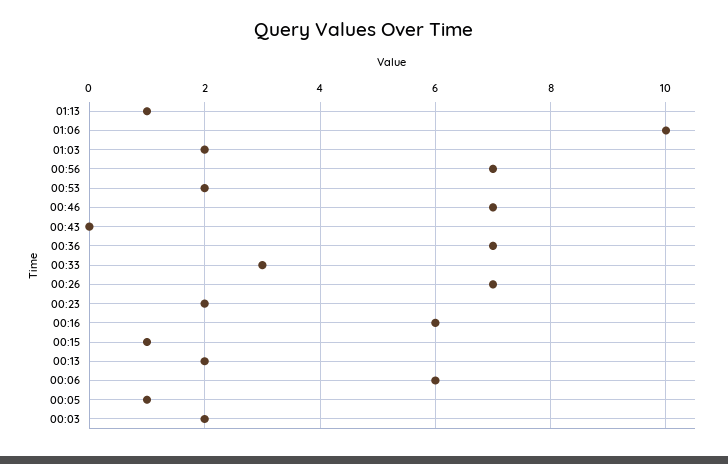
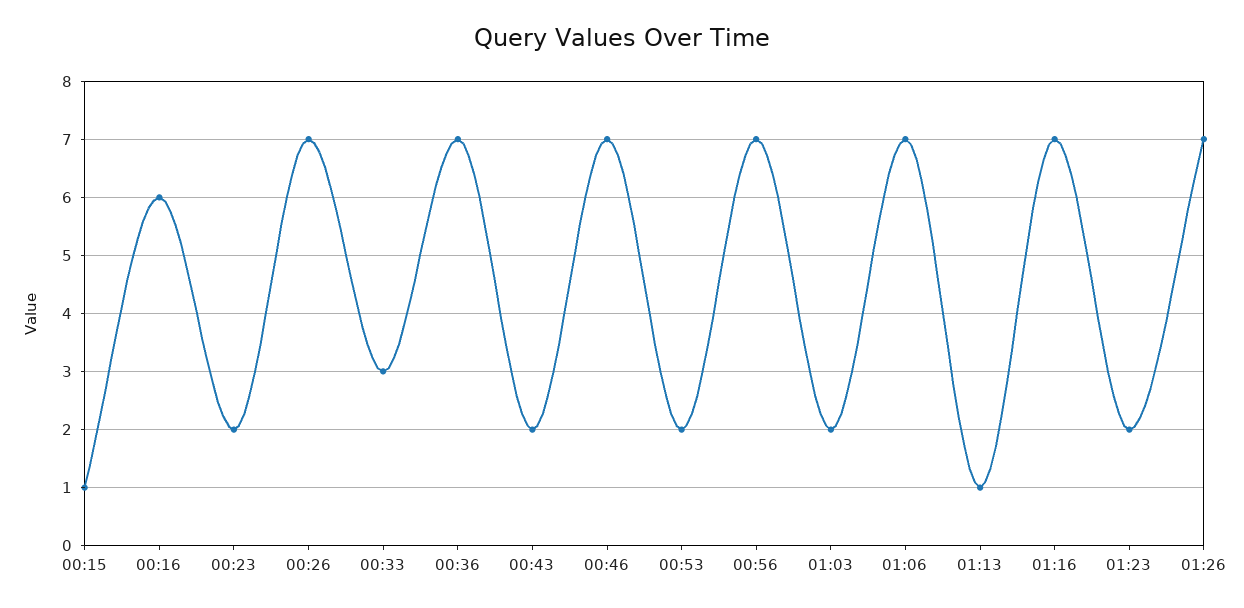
01:06: 10 -> 7
00:43: 0 -> 2
00:13: 2 -> none
00:06: 6 -> none
00:05: 1 -> none
00:03: 2 -> none
01:16: none -> 7
01:23: none -> 2
01:26: none -> 7

